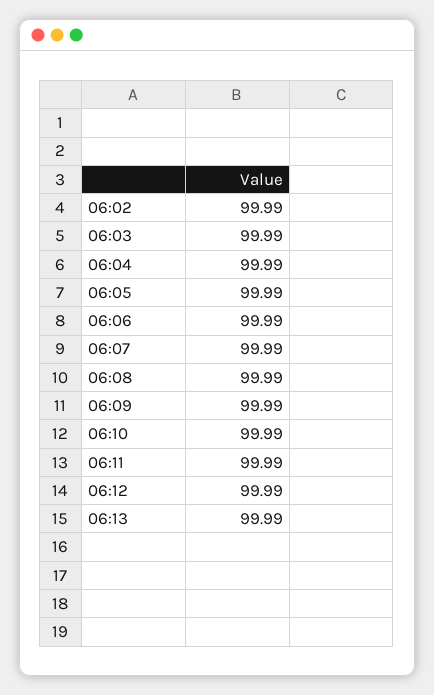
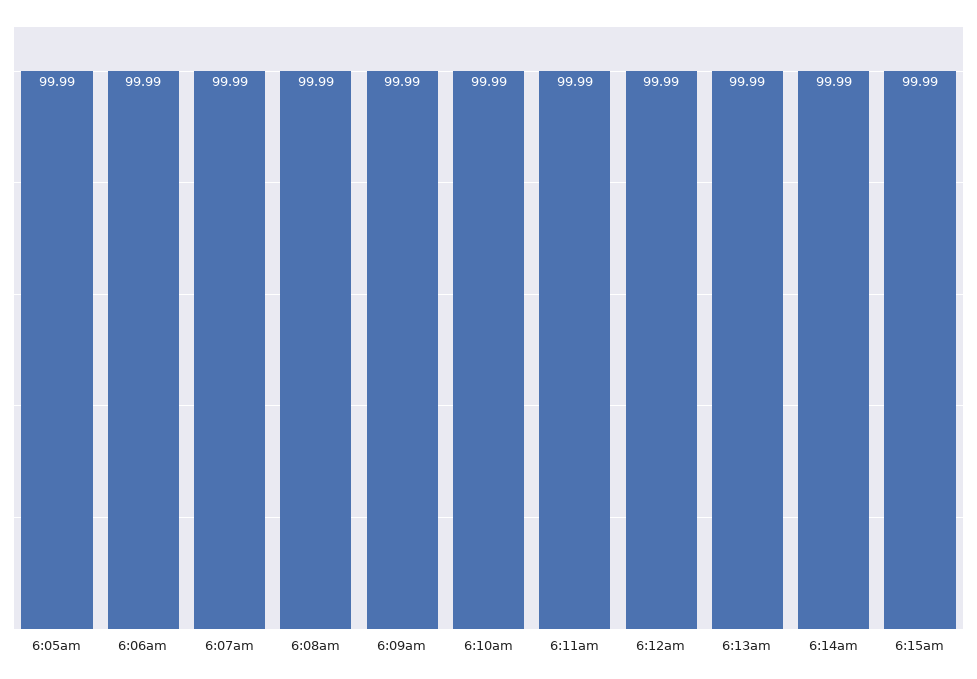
06:02: 99.99 -> none
06:03: 99.99 -> none
06:04: 99.99 -> none
6:14am: none -> 99.99
6:15am: none -> 99.99

